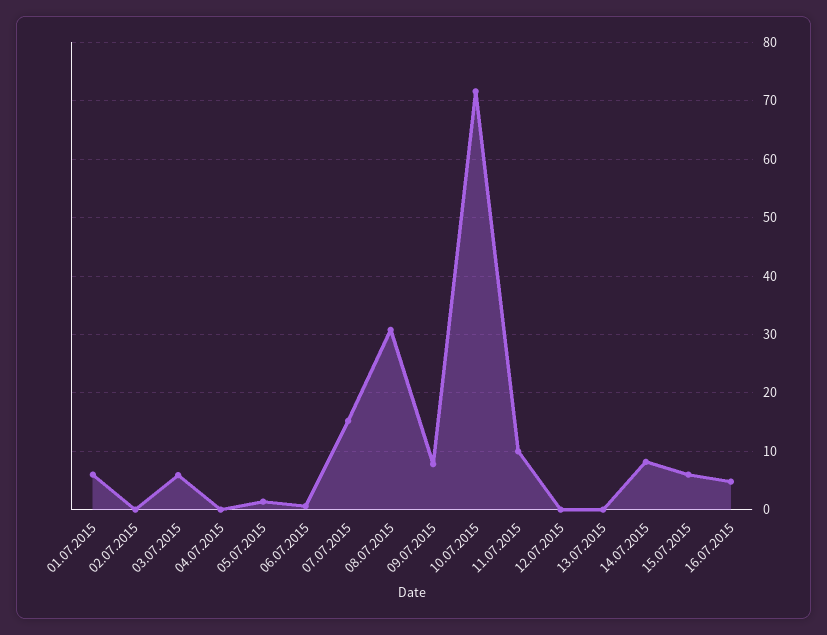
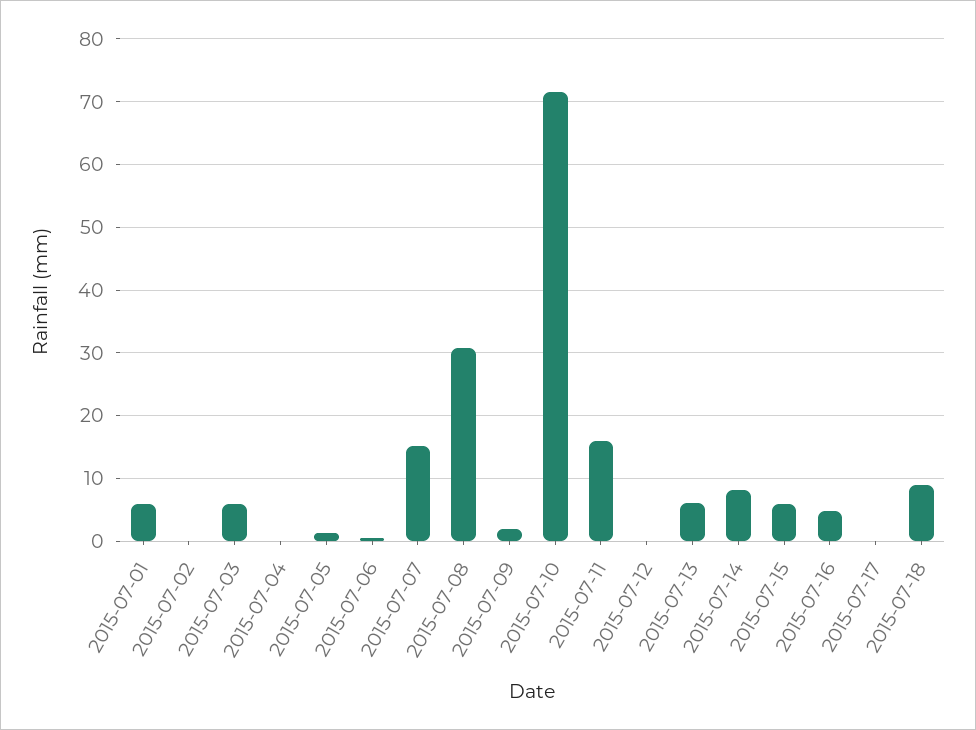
09.07.2015: 8 -> 2
11.07.2015: 10 -> 16
13.07.2015: 0 -> 6
2015-07-17: none -> 0
2015-07-18: none -> 9

